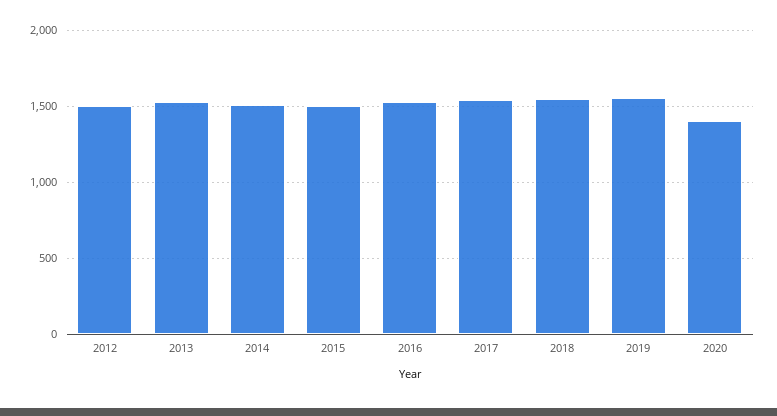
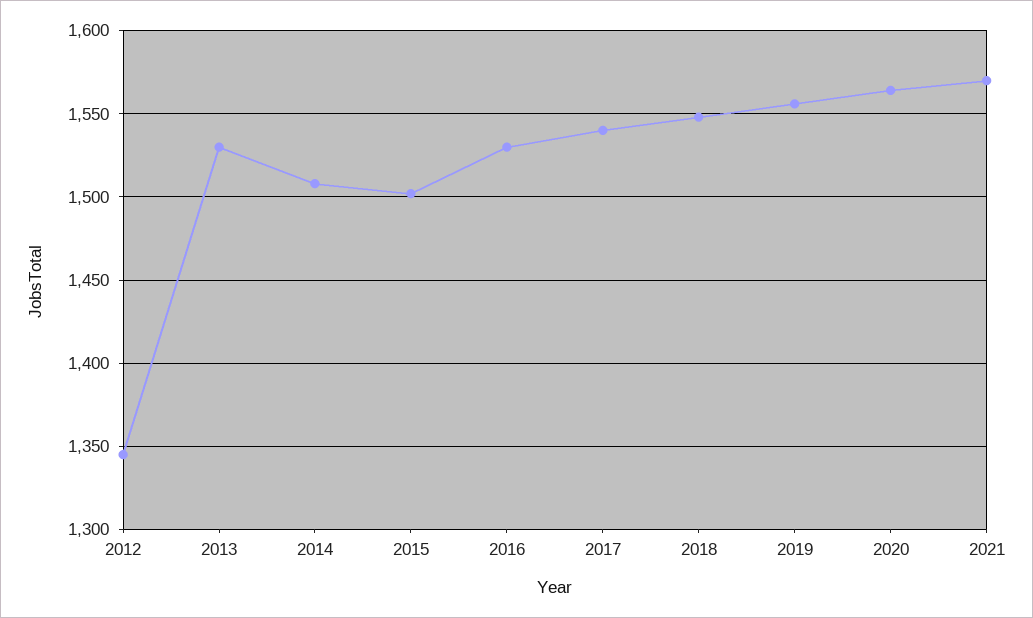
2012: 1500 -> 1345
2020: 1400 -> 1565
2021: none -> 1570

